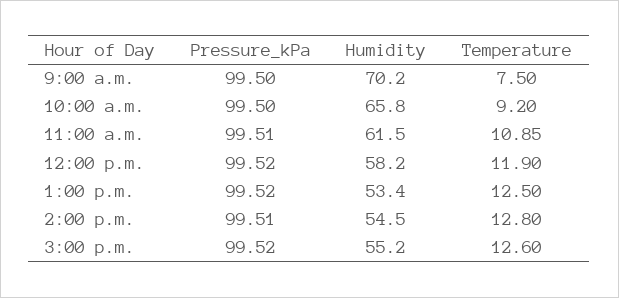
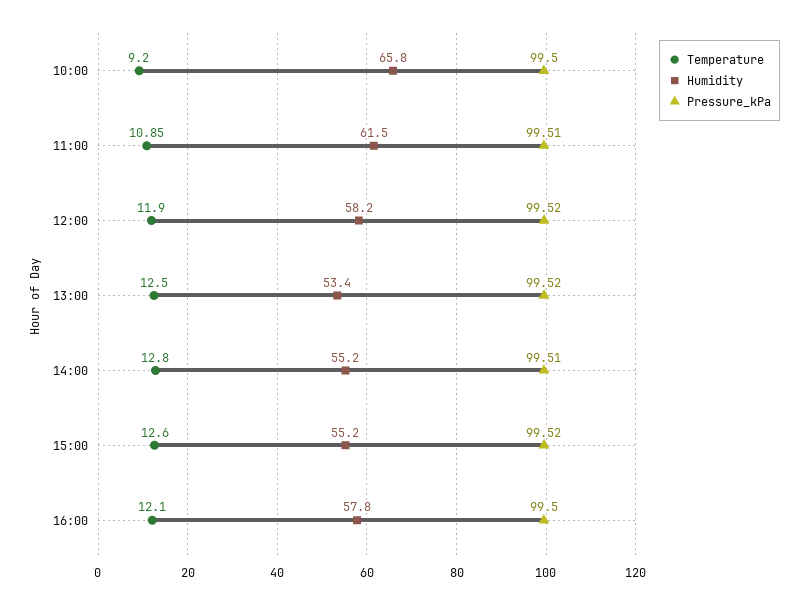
Pressure_kPa, 9:00 a.m.: 99.5 -> none
Humidity, 9:00 a.m.: 70.2 -> none
Temperature, 9:00 a.m.: 7.5 -> none
Humidity, 2:00 p.m.: 54.5 -> 55.2
Temperature, 16:00: none -> 12.1
Humidity, 16:00: none -> 57.8
Pressure_kPa, 16:00: none -> 99.5

